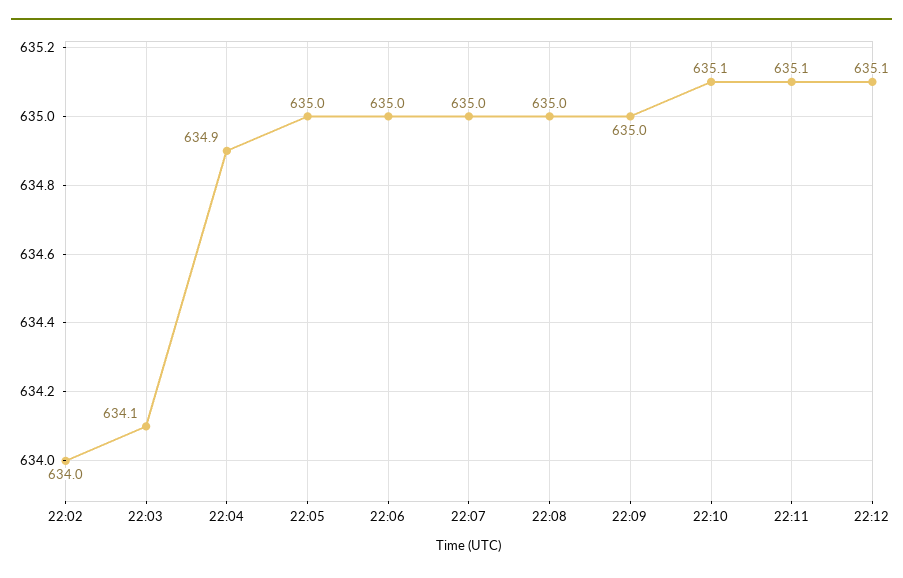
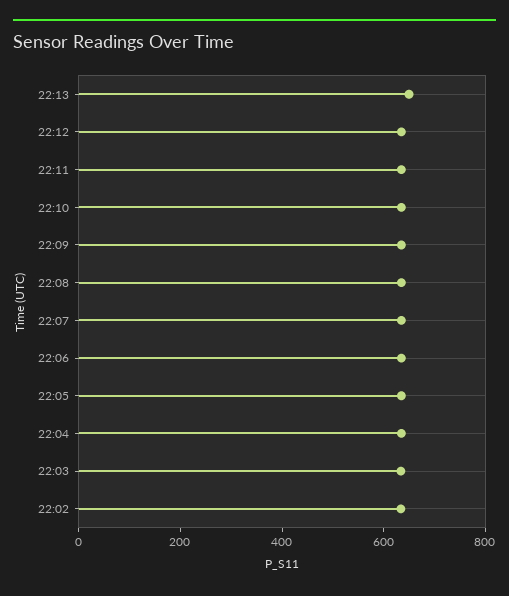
22:13: none -> 650

